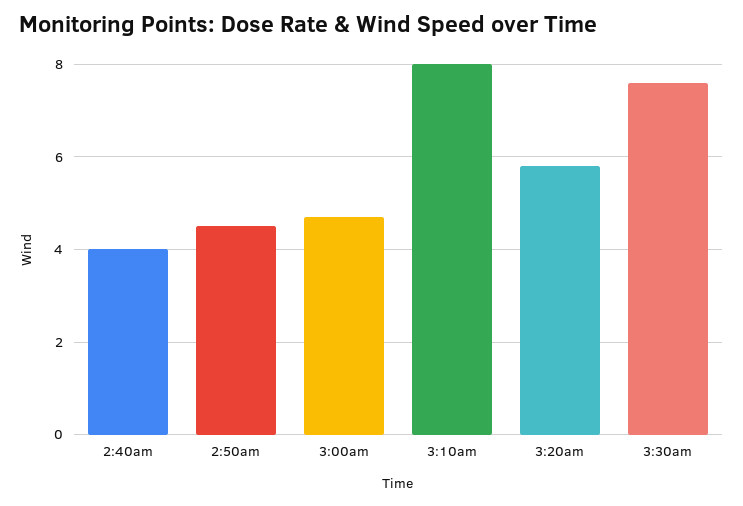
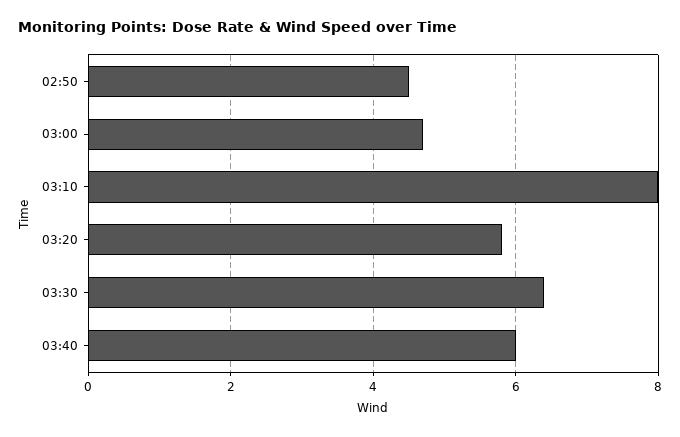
2:40am: 4 -> none
3:30am: 7.5 -> 6.5
03:40: none -> 6

